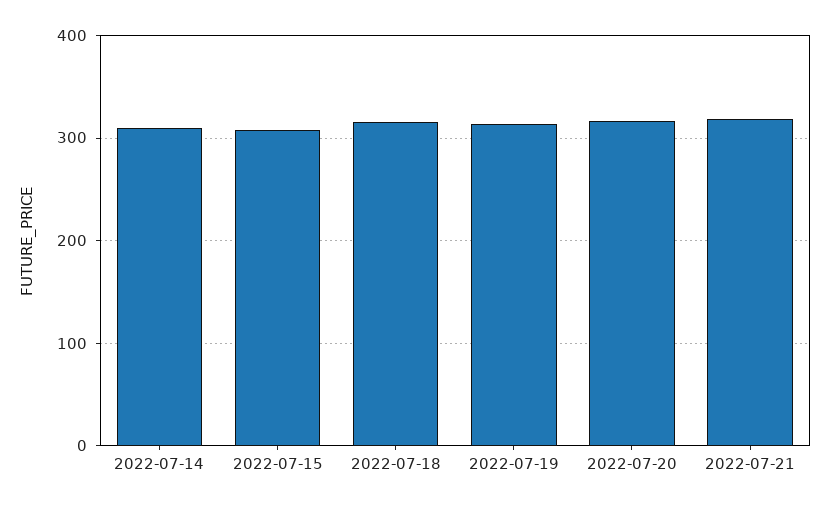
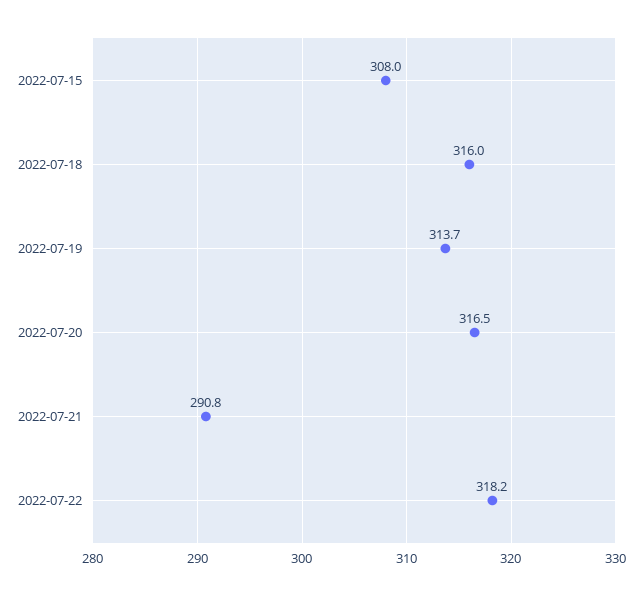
2022-07-14: 310 -> none
2022-07-21: 320 -> 290.8
2022-07-22: none -> 318.2

